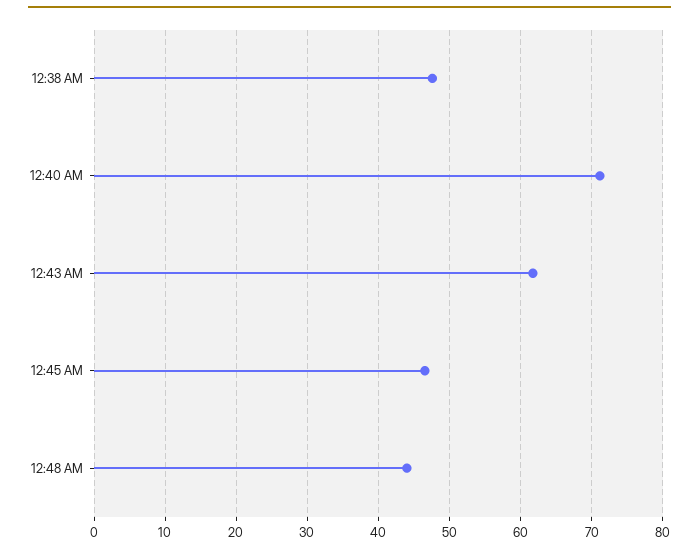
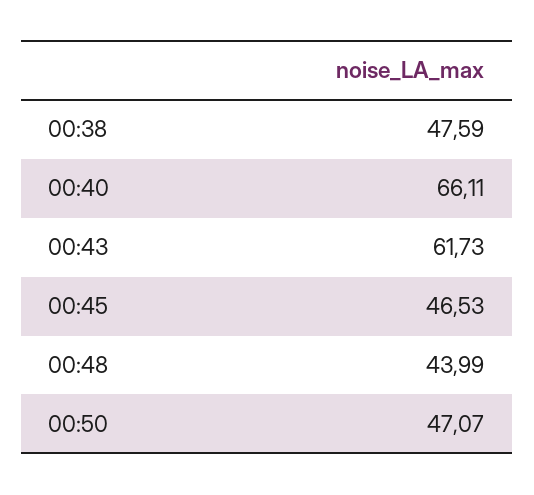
12:40 AM: 71 -> 66.11
00:50: none -> 47.07

